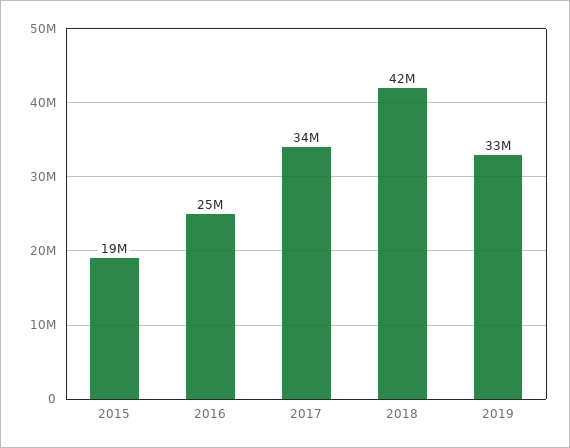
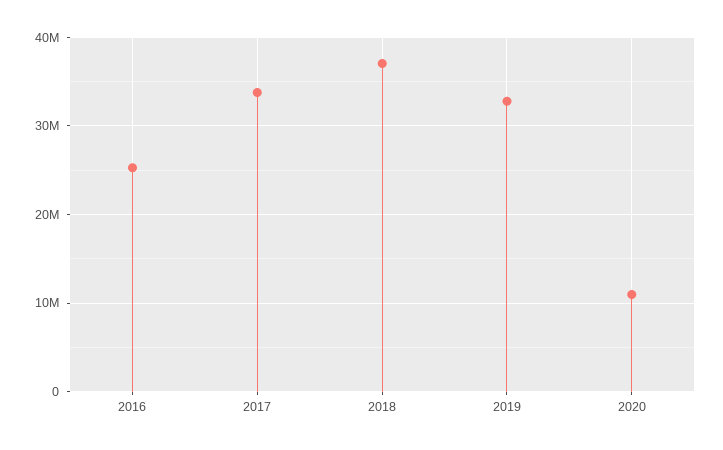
2015: 19000000 -> none
2018: 42000000 -> 37000000
2020: none -> 11000000

